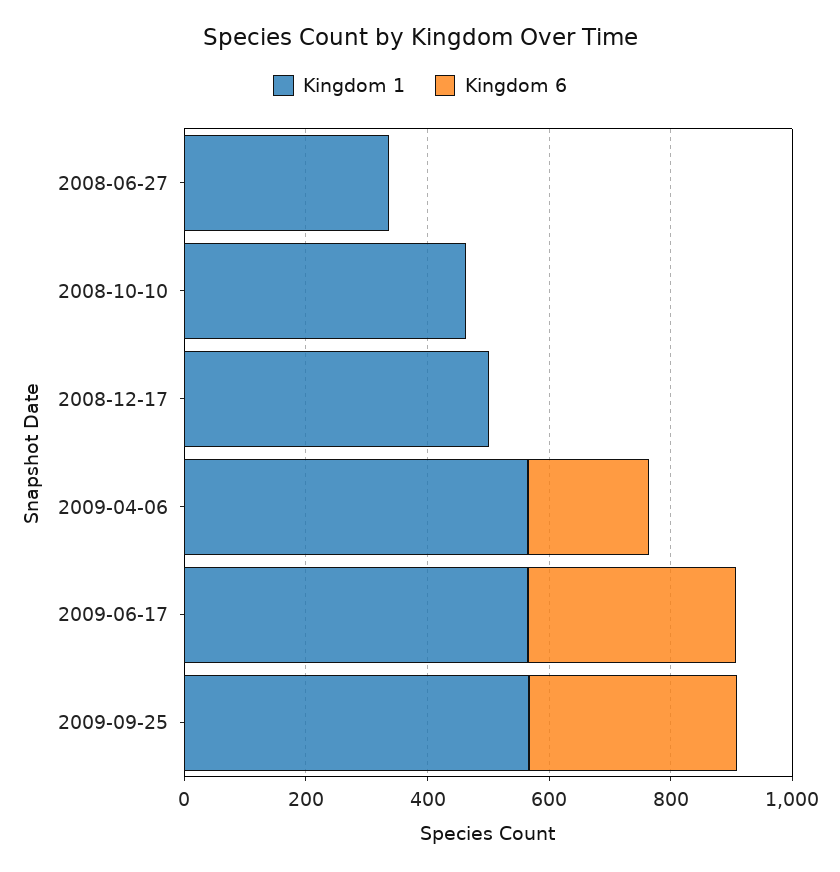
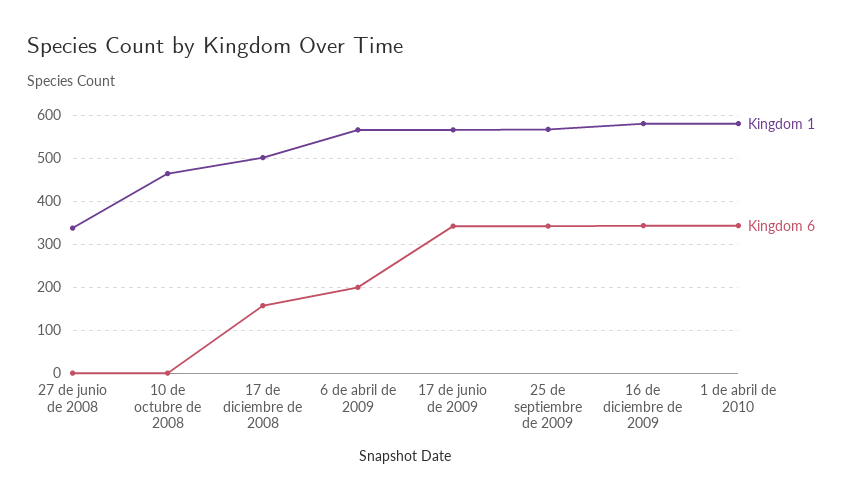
Kingdom 6, 2008-12-17: 0 -> 160
Kingdom 1, 16 de diciembre de 2009: none -> 580
Kingdom 6, 16 de diciembre de 2009: none -> 340
Kingdom 1, 1 de abril de 2010: none -> 580
Kingdom 6, 1 de abril de 2010: none -> 340

